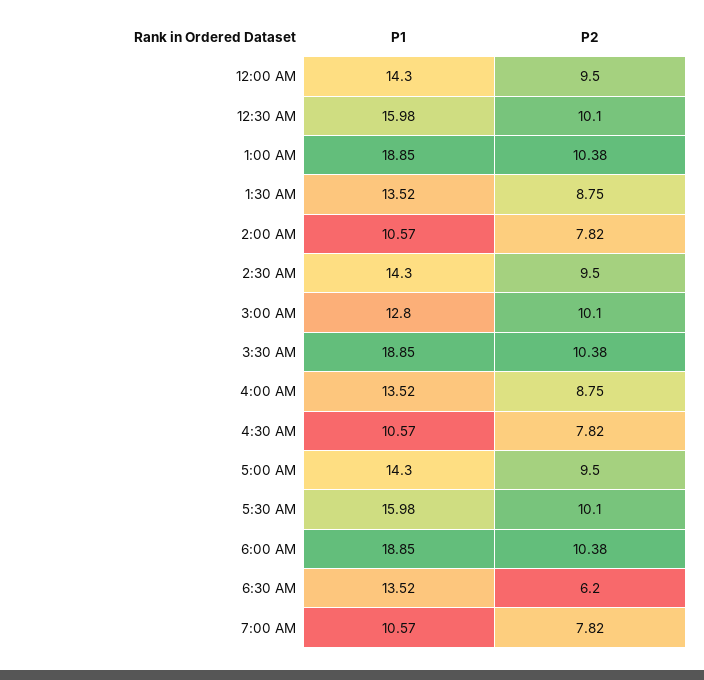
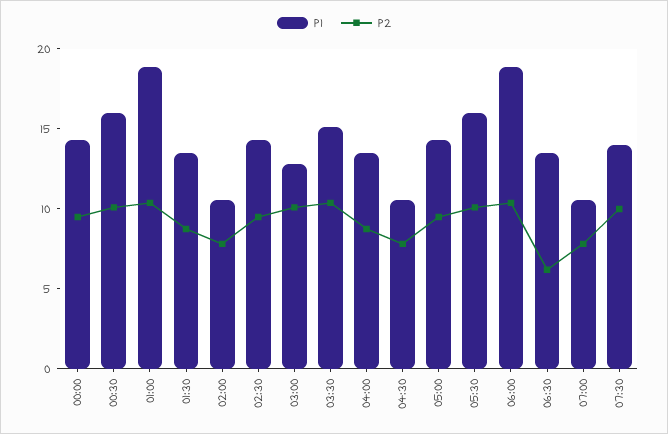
P1, 3:30 AM: 18.85 -> 15
P1, 07:30: none -> 14
P2, 07:30: none -> 10

